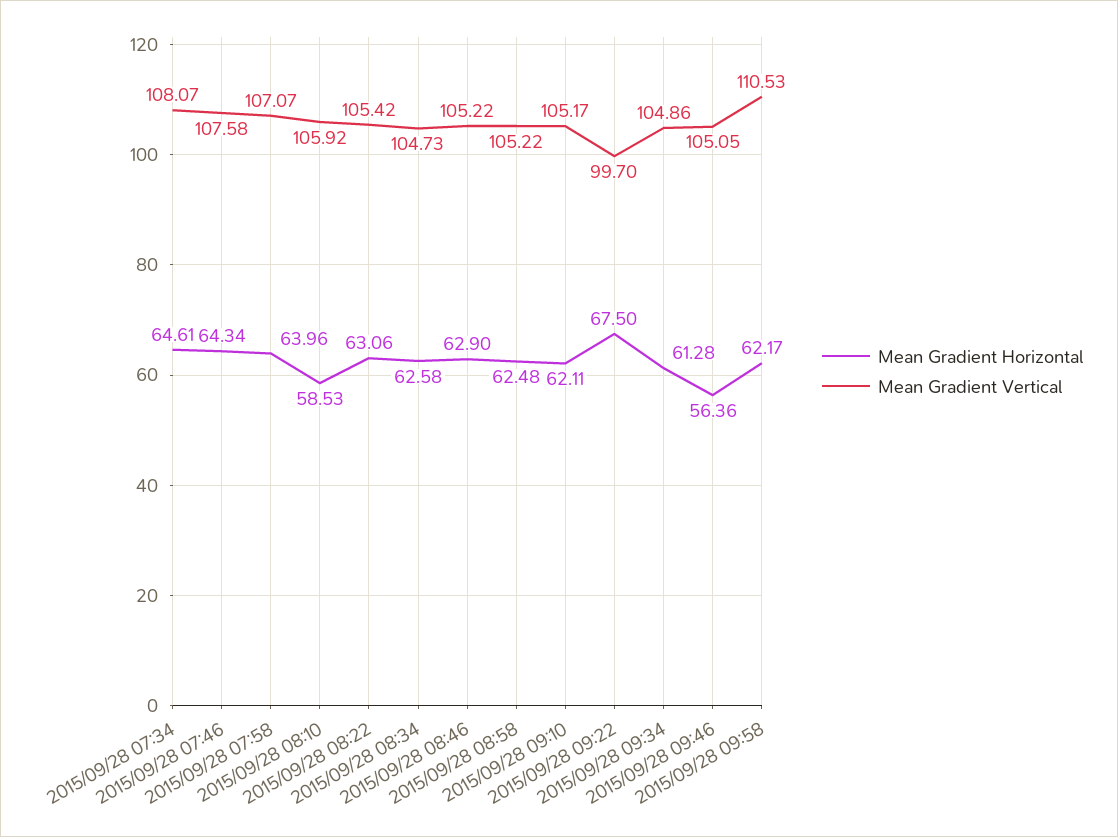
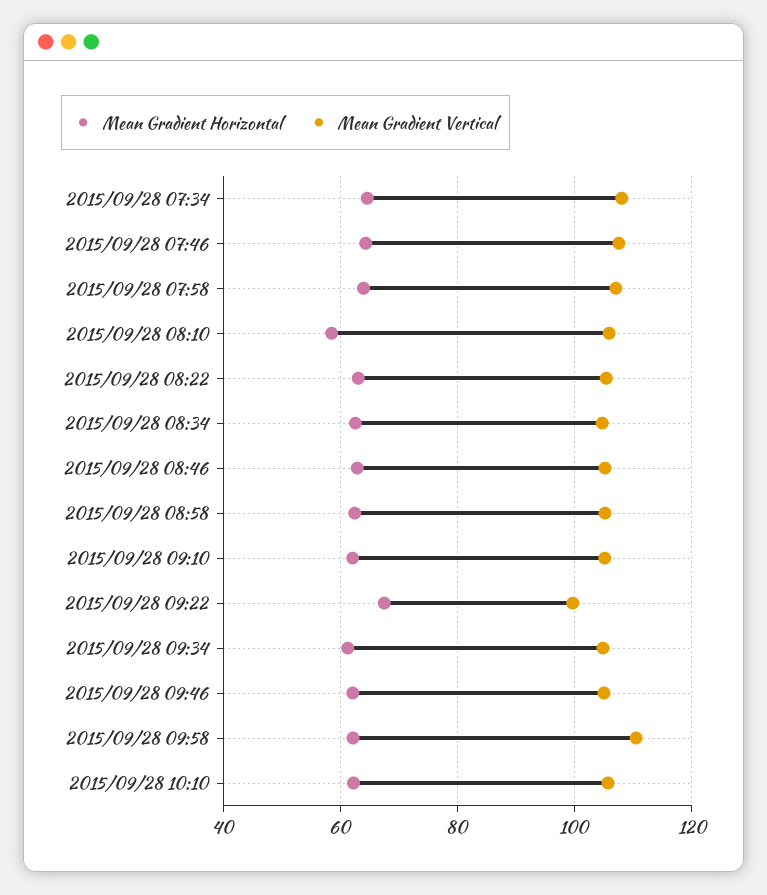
Mean Gradient Horizontal, 2015/09/28 09:46: 56.36 -> 62
Mean Gradient Horizontal, 2015/09/28 10:10: none -> 62
Mean Gradient Vertical, 2015/09/28 10:10: none -> 106

